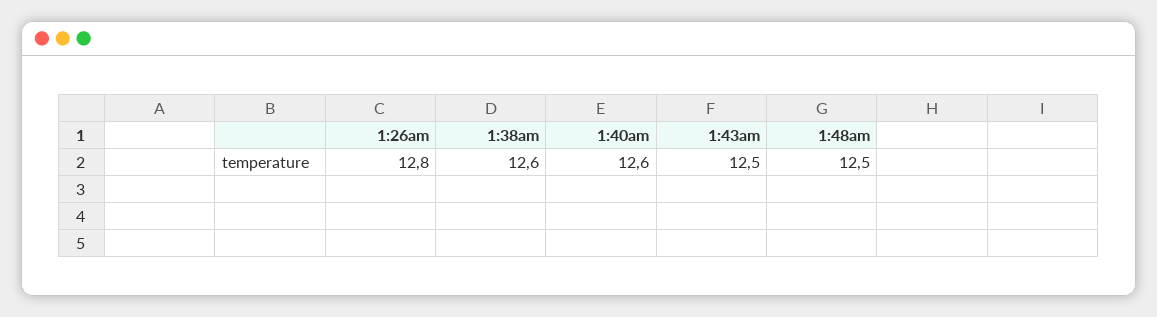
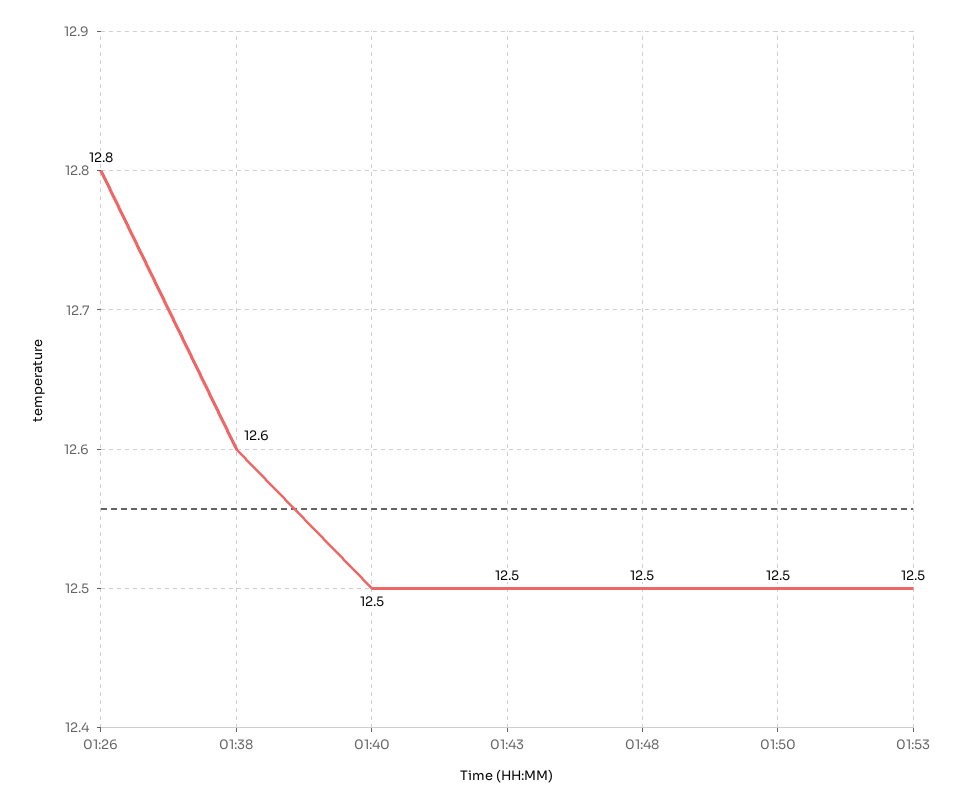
1:40am: 12.6 -> 12.5
01:50: none -> 12.5
01:53: none -> 12.5

